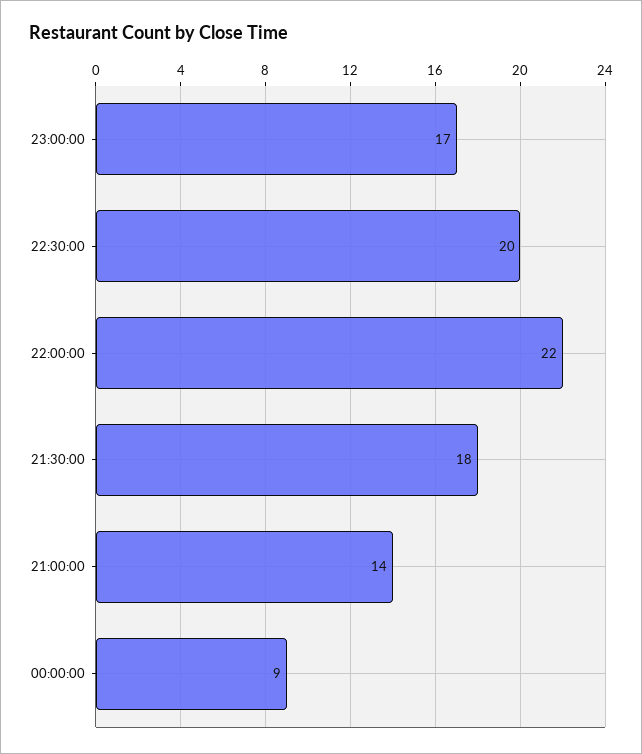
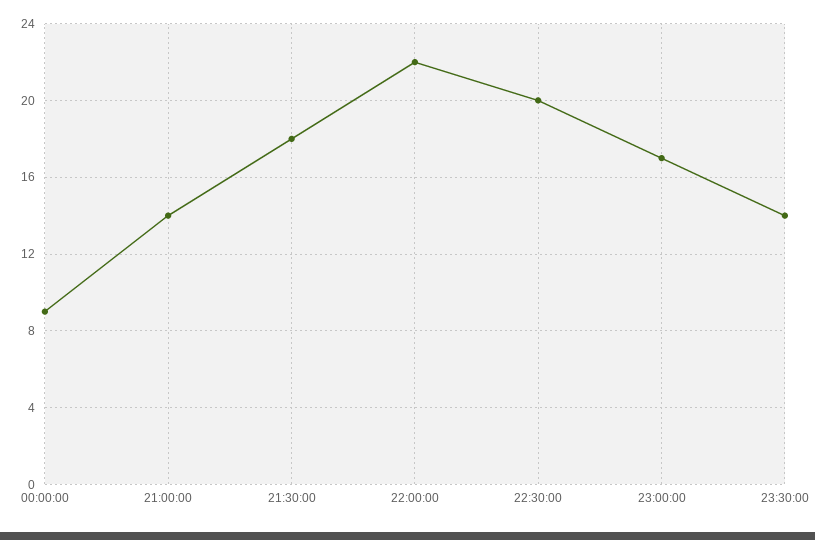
23:30:00: none -> 14

